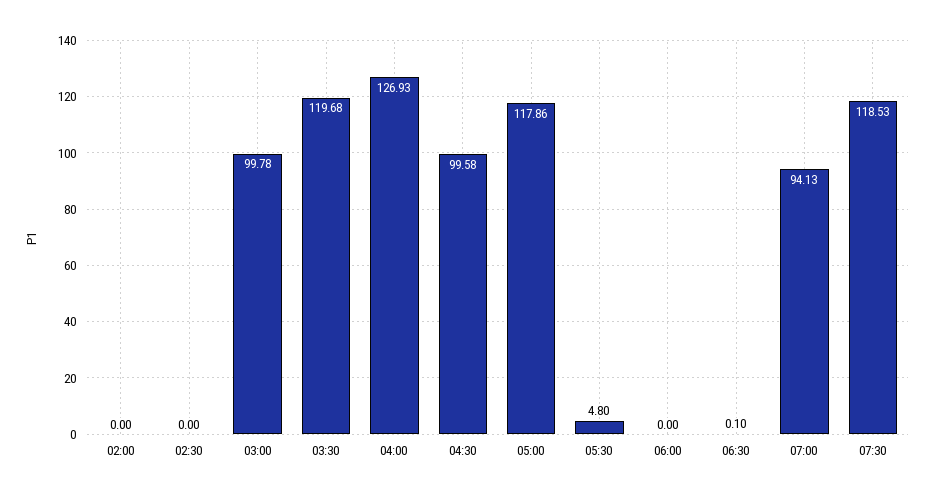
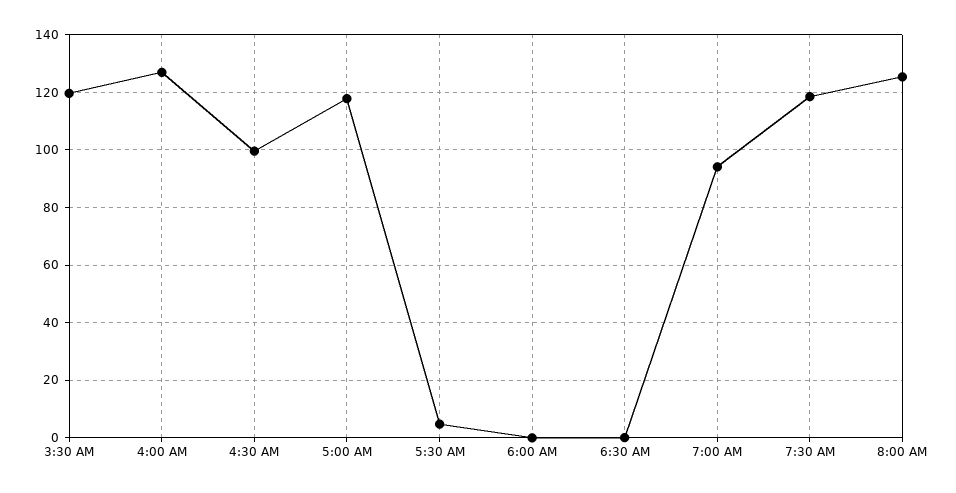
02:00: 0 -> none
02:30: 0 -> none
03:00: 99.78 -> none
8:00 AM: none -> 125

